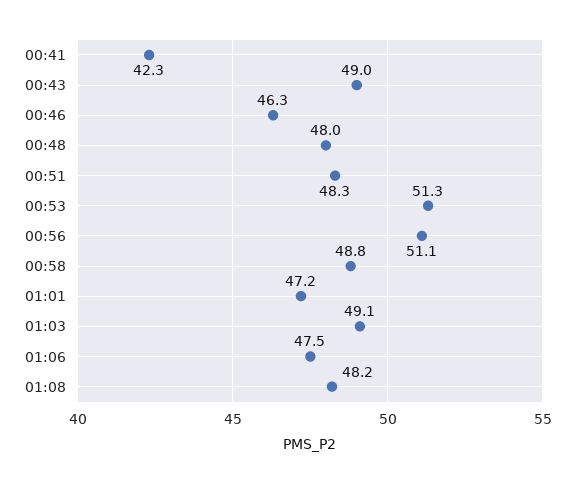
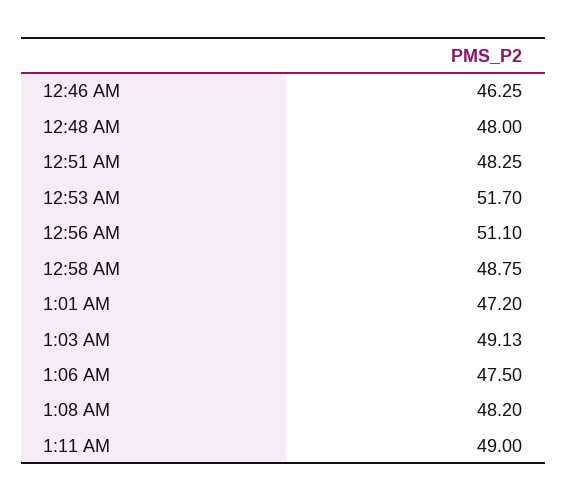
00:41: 42.3 -> none
00:43: 49 -> none
00:53: 51.3 -> 51.7
1:11 AM: none -> 49

